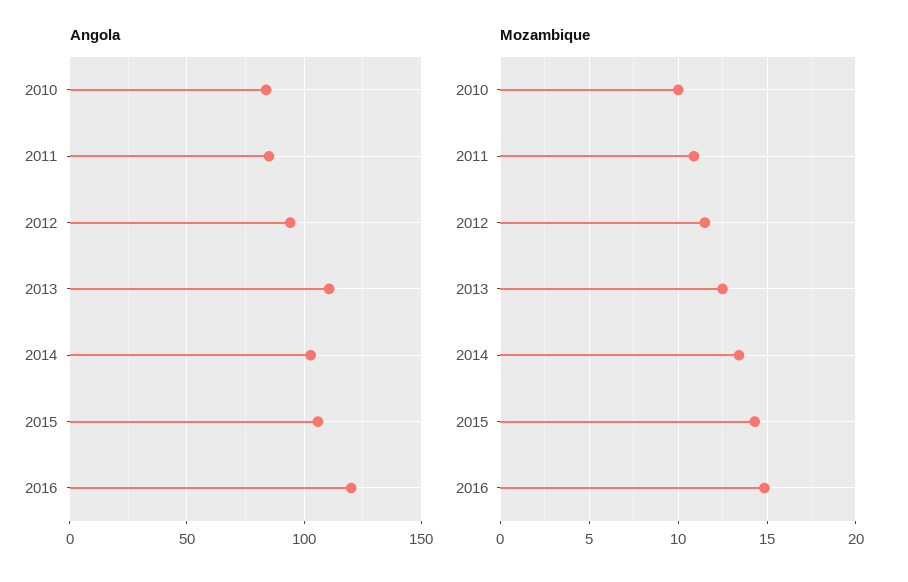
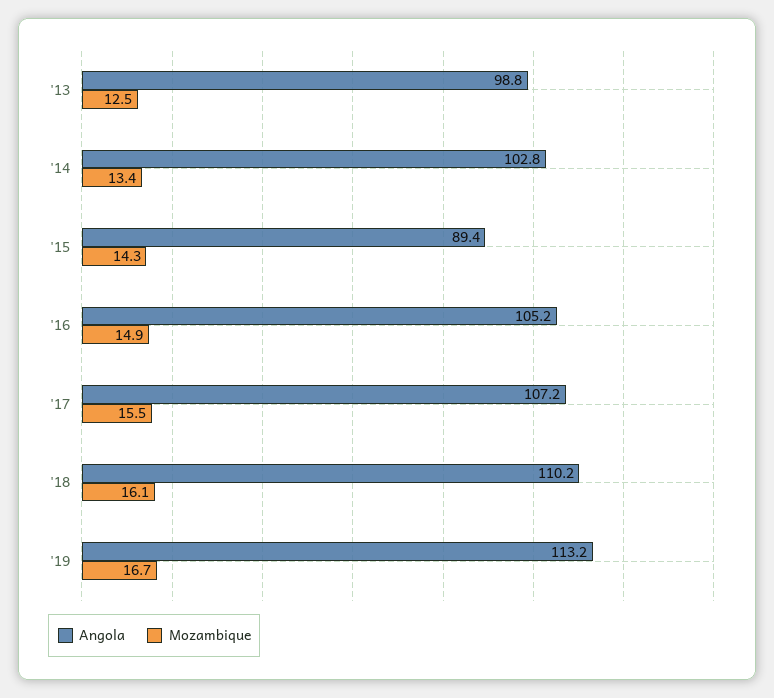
Angola, 2010: 85 -> none
Angola, 2011: 85 -> none
Angola, 2012: 95 -> none
Angola, 2013: 110 -> 98.8
Angola, 2015: 105 -> 89.4
Angola, 2016: 120 -> 105.2
Mozambique, 2010: 10 -> none
Mozambique, 2011: 11 -> none
Mozambique, 2012: 11.5 -> none
Angola, '17: none -> 107.2
Mozambique, '17: none -> 15.5
Angola, '18: none -> 110.2
Mozambique, '18: none -> 16.1
Angola, '19: none -> 113.2
Mozambique, '19: none -> 16.7

